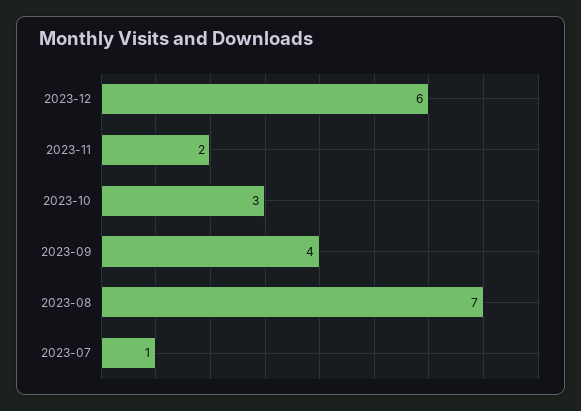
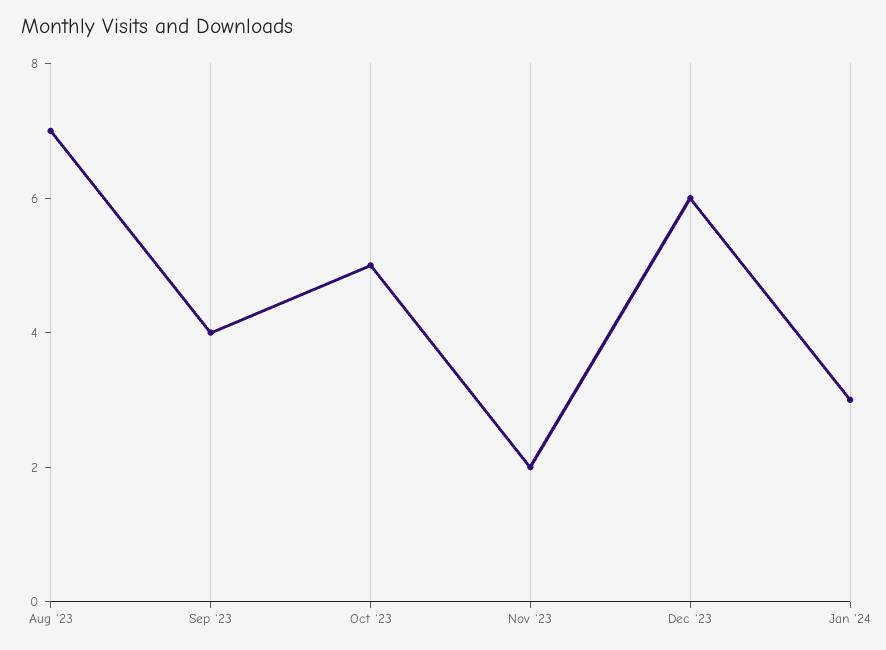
2023-10: 3 -> 5
2023-07: 1 -> none
Jan '24: none -> 3

